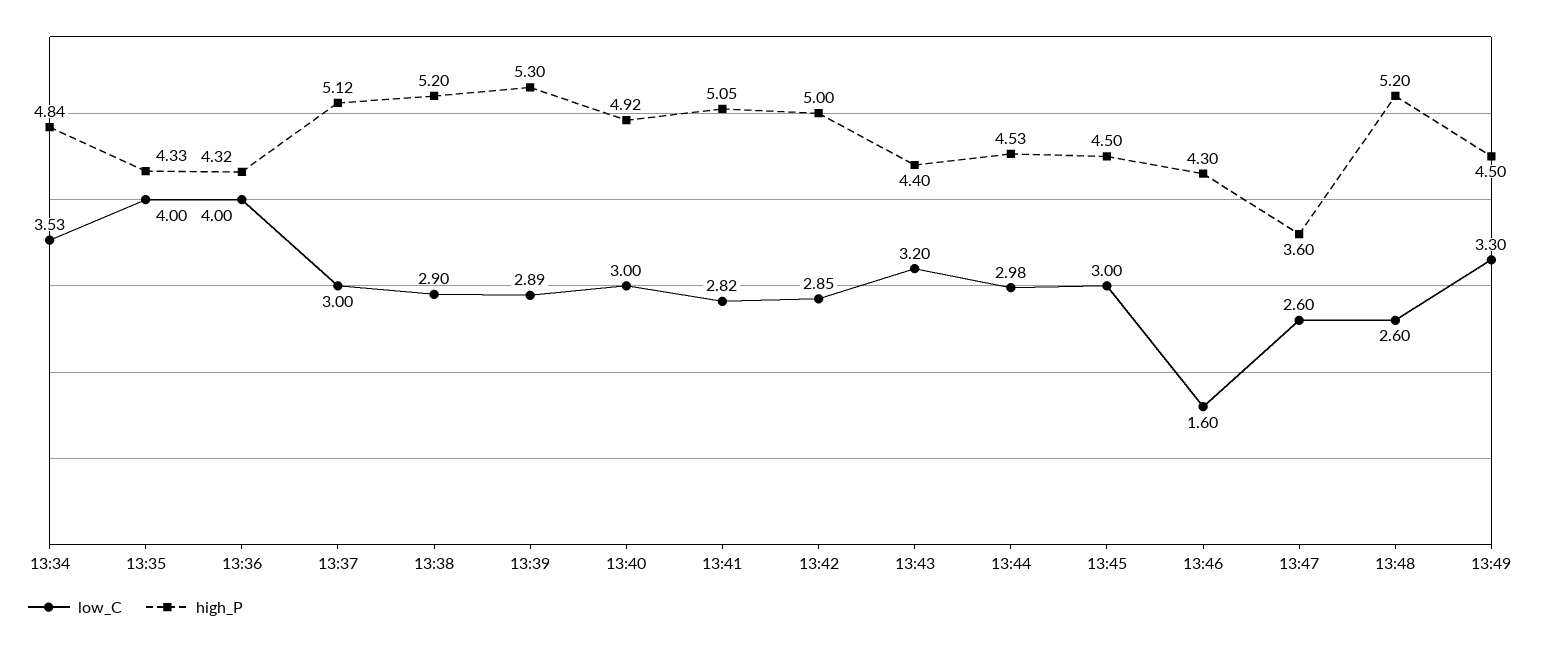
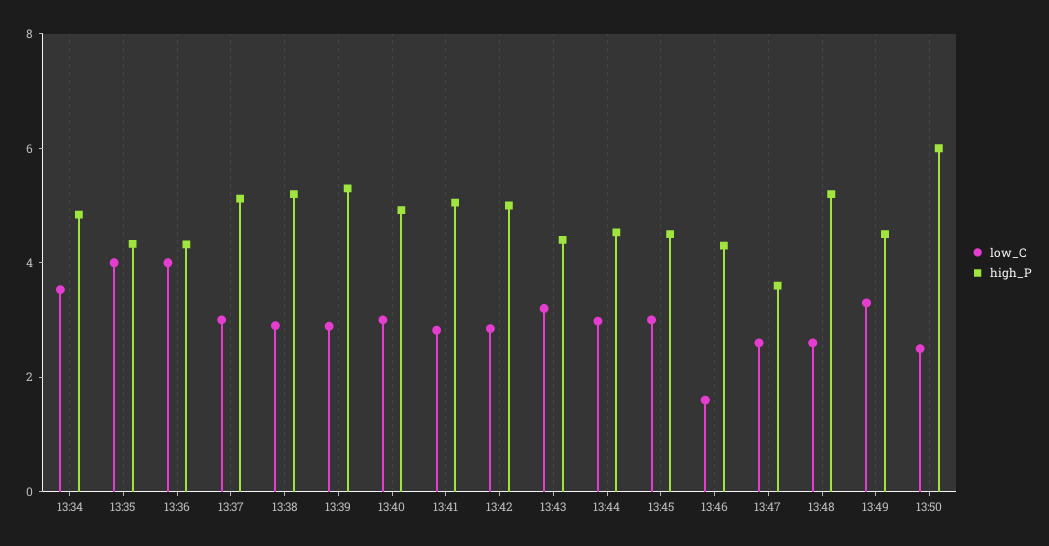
low_C, 13:50: none -> 2.5
high_P, 13:50: none -> 6

